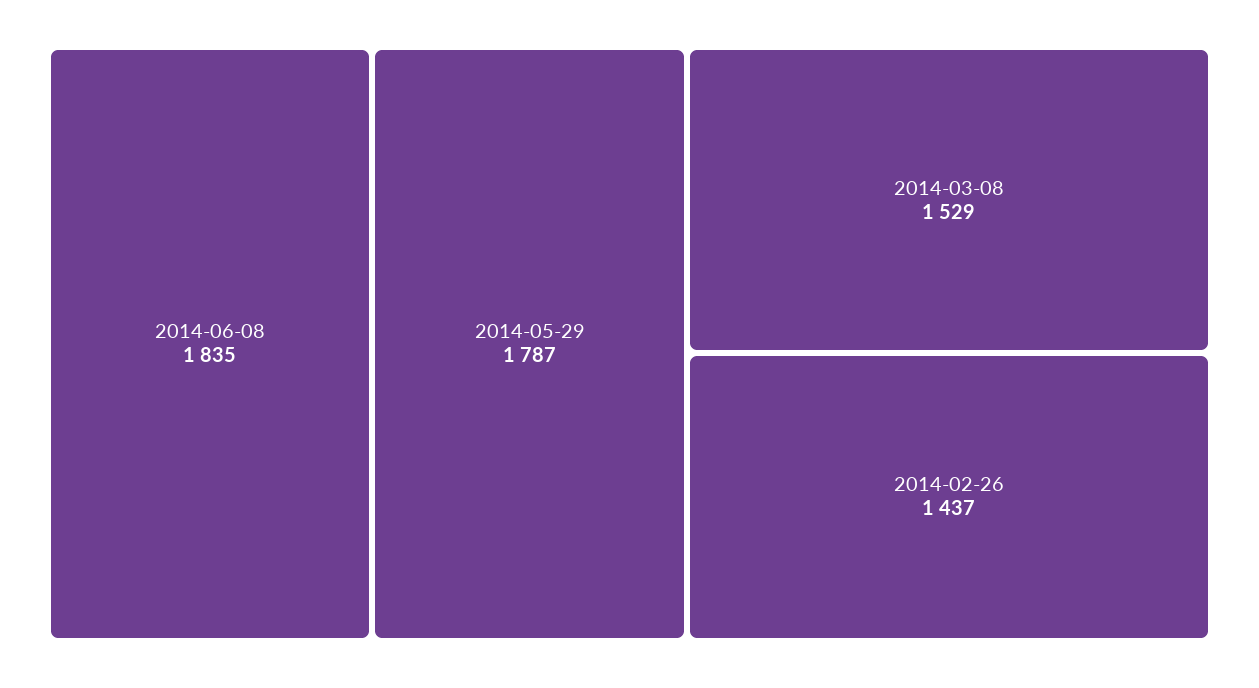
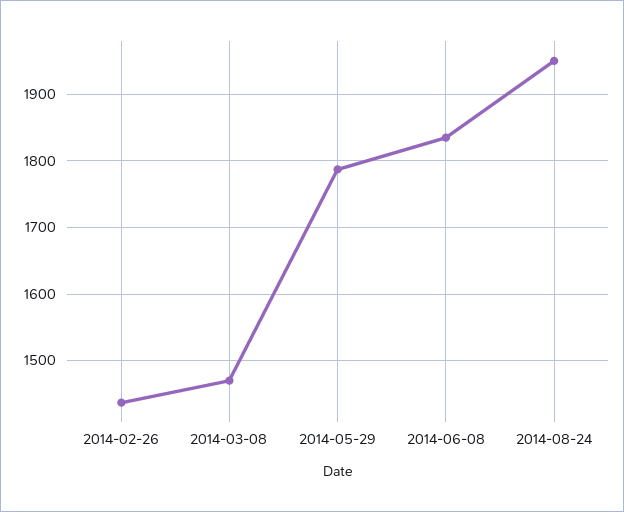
2014-03-08: 1529 -> 1470
2014-08-24: none -> 1950

